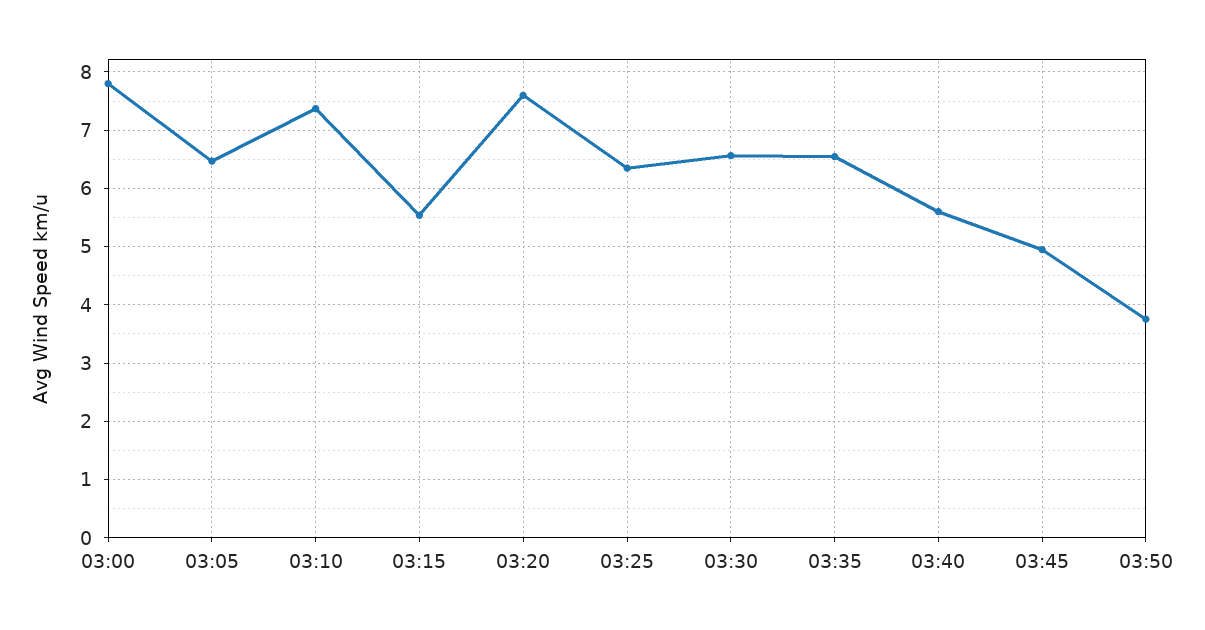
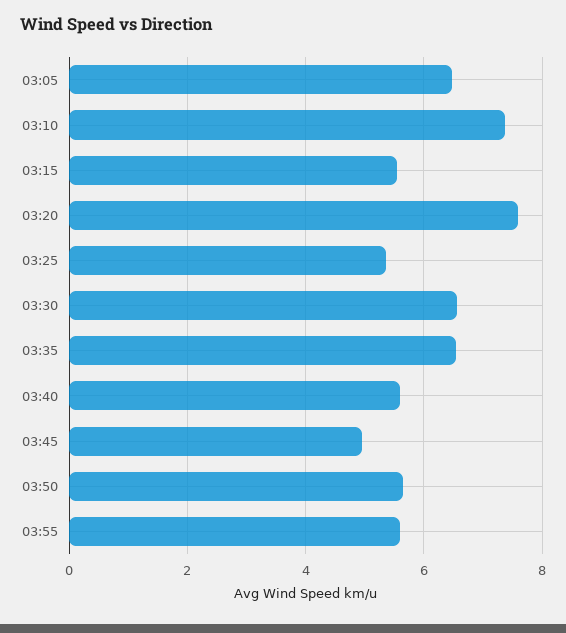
03:00: 7.8 -> none
03:25: 6.4 -> 5.4
03:50: 3.8 -> 5.6
03:55: none -> 5.6

